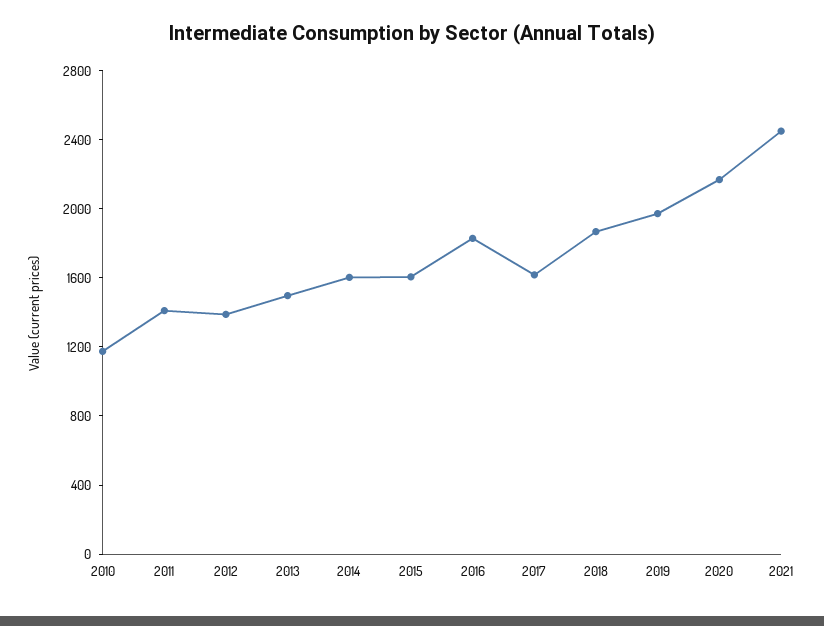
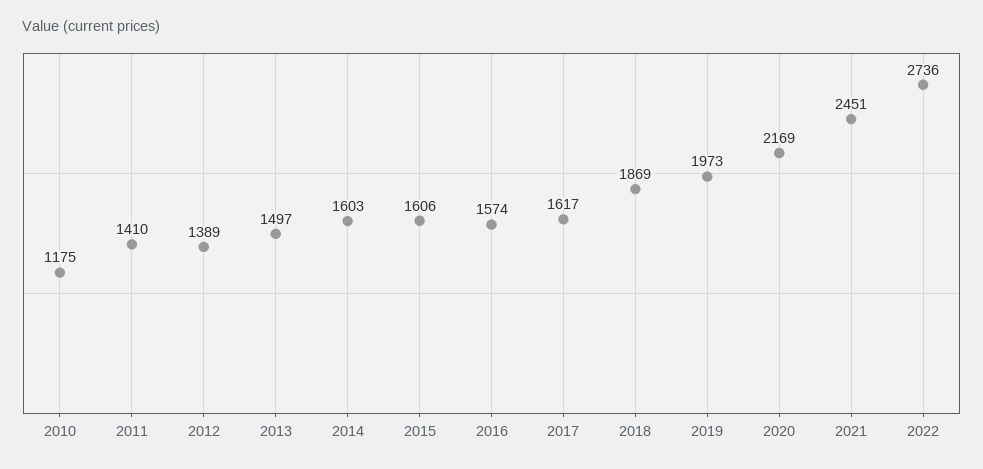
2016: 1800 -> 1574
2022: none -> 2736

